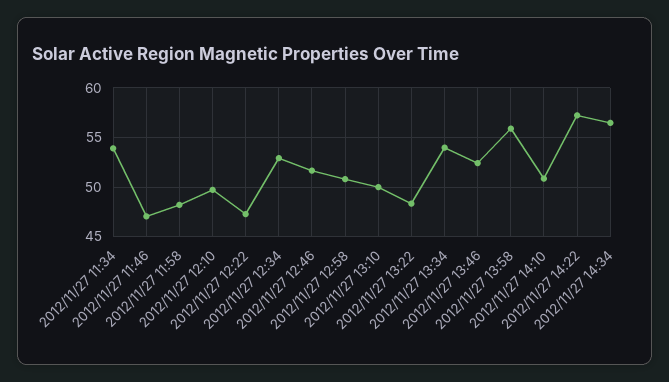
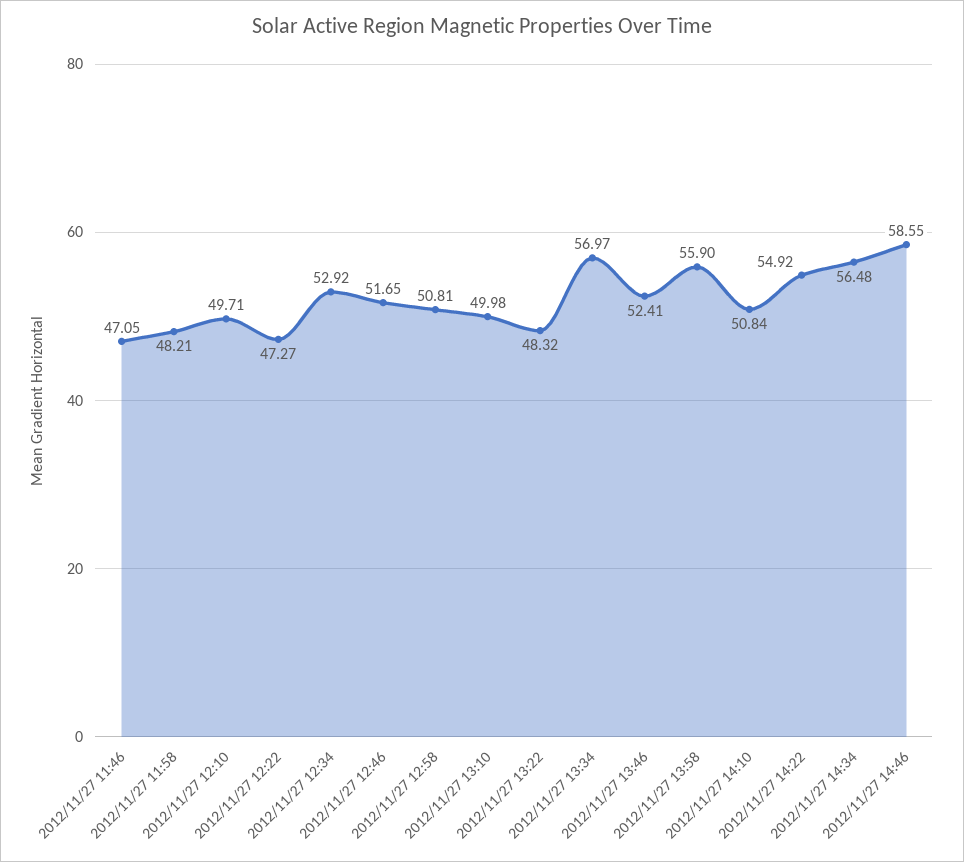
2012/11/27 11:34: 54 -> none
2012/11/27 13:34: 54 -> 56.97
2012/11/27 14:22: 57 -> 54.92
2012/11/27 14:46: none -> 58.55

